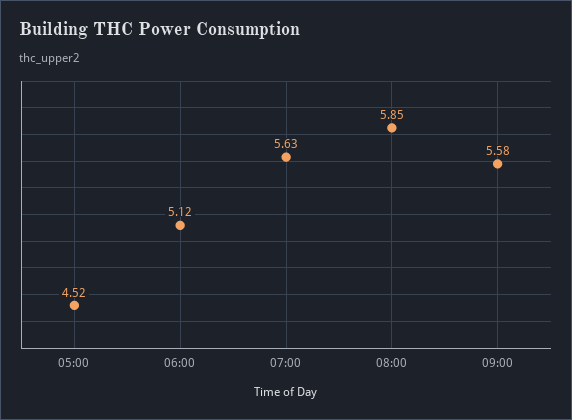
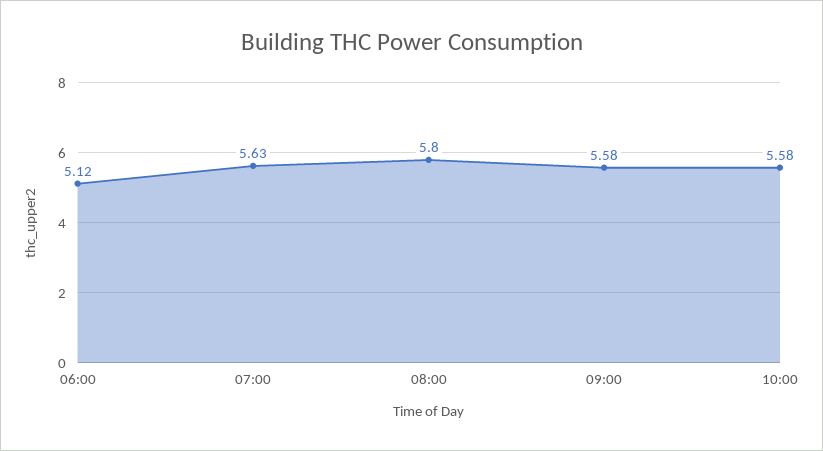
05:00: 4.52 -> none
08:00: 5.85 -> 5.8
10:00: none -> 5.58

